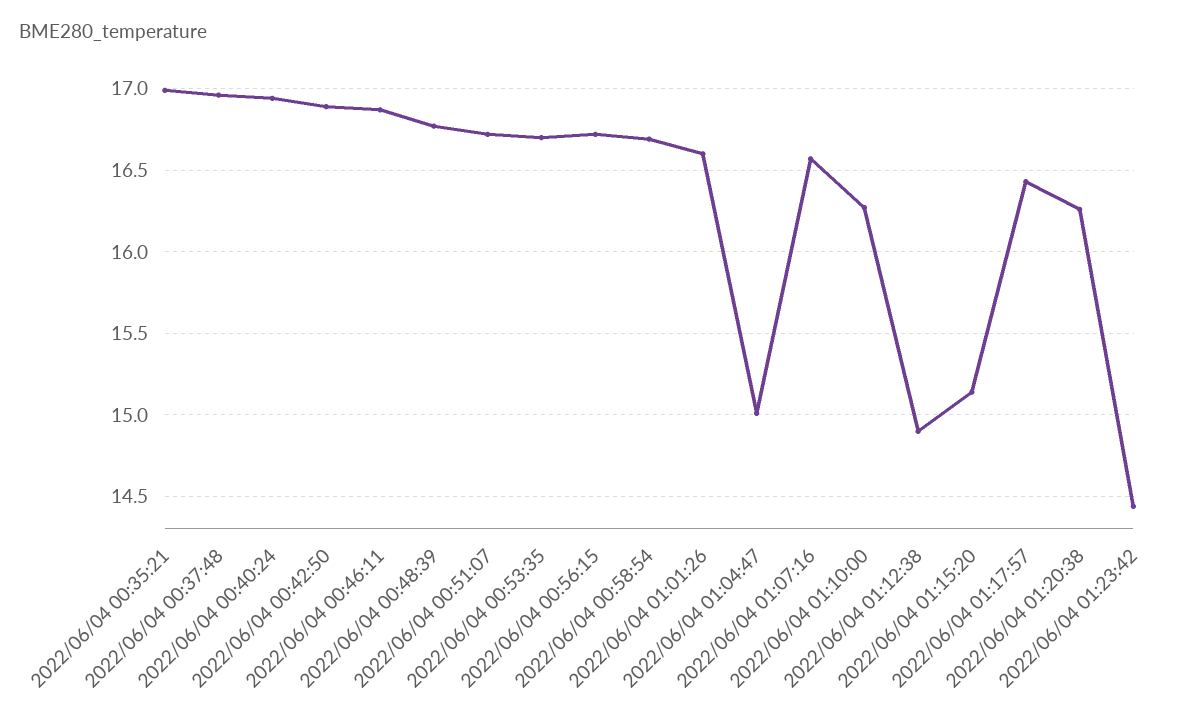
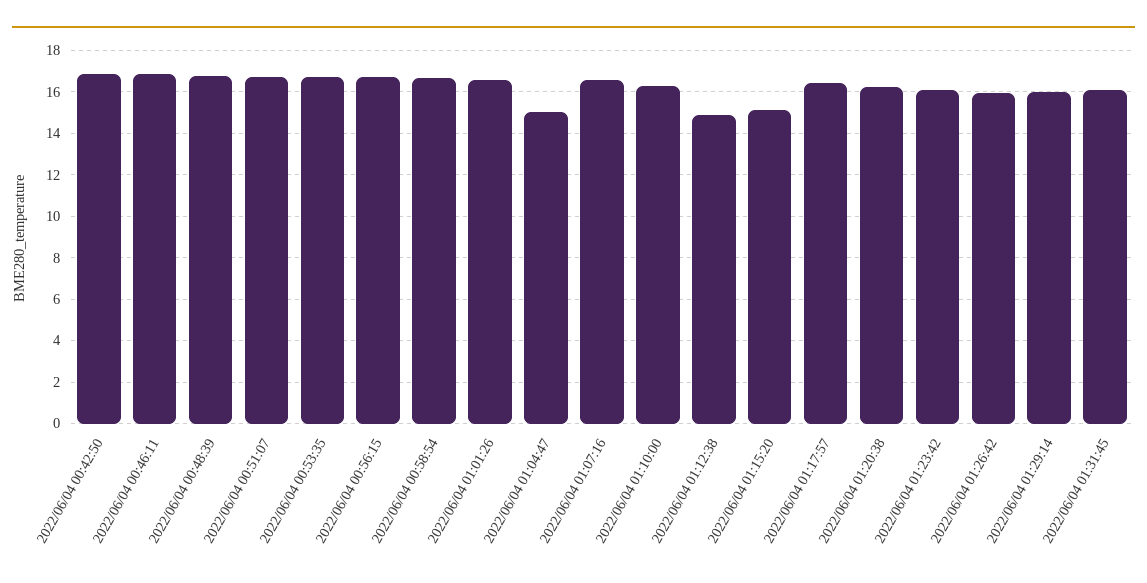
2022/06/04 00:35:21: 17 -> none
2022/06/04 00:37:48: 16.95 -> none
2022/06/04 00:40:24: 16.95 -> none
2022/06/04 01:23:42: 14.45 -> 16
2022/06/04 01:26:42: none -> 16
2022/06/04 01:29:14: none -> 16
2022/06/04 01:31:45: none -> 16

